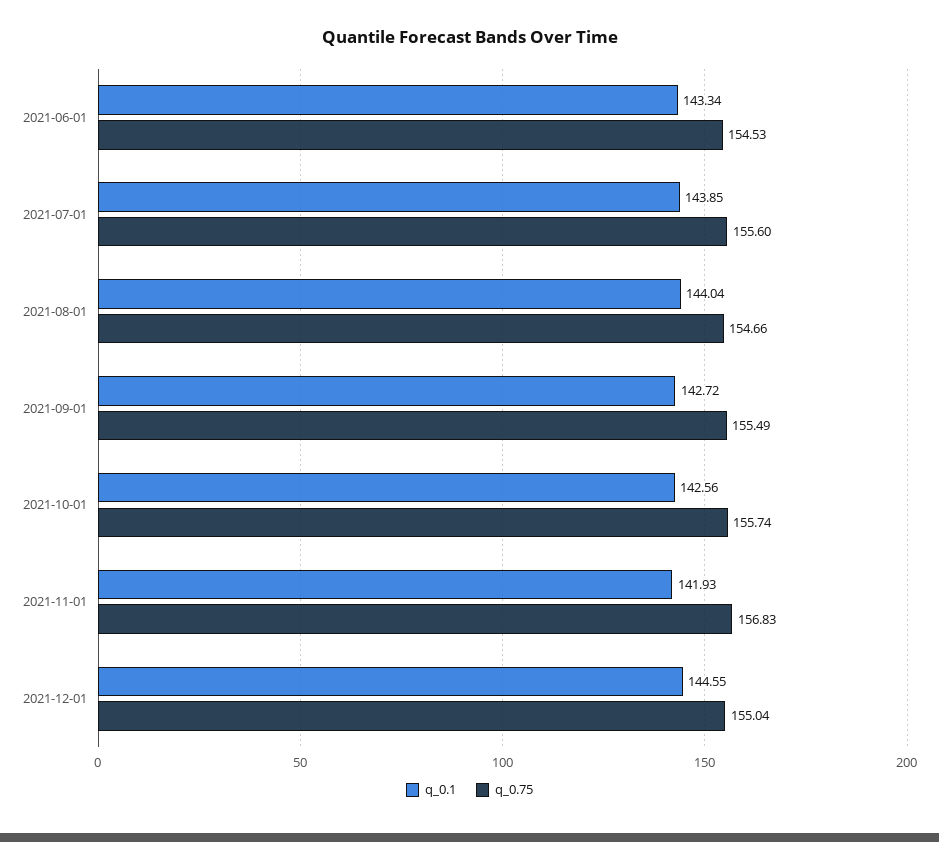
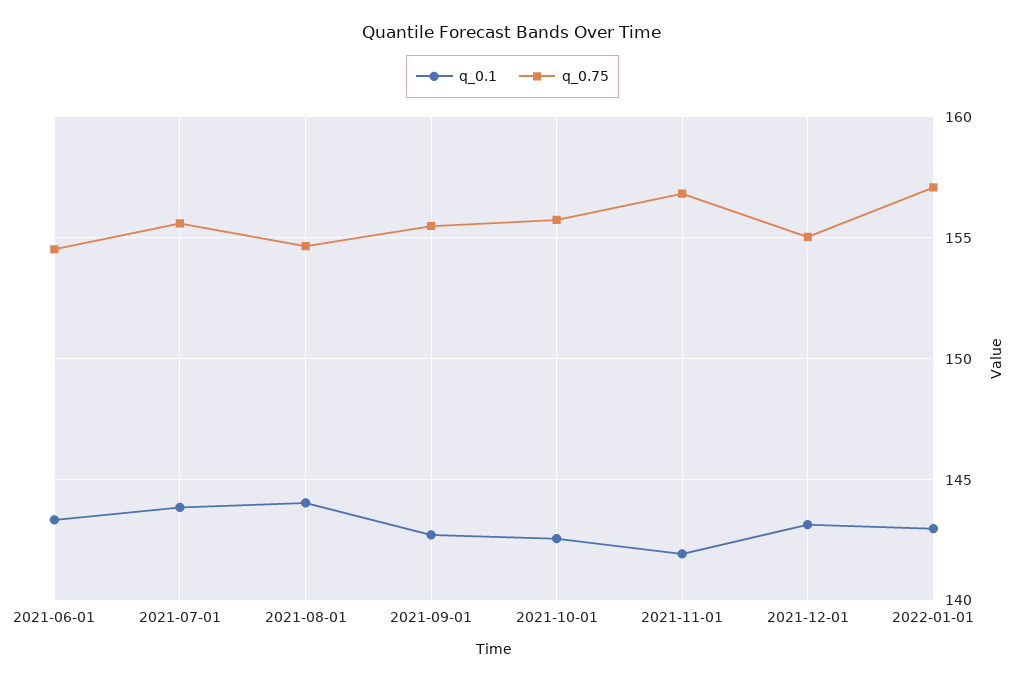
q_0.1, 2021-12-01: 144.55 -> 143
q_0.1, 2022-01-01: none -> 143
q_0.75, 2022-01-01: none -> 157

